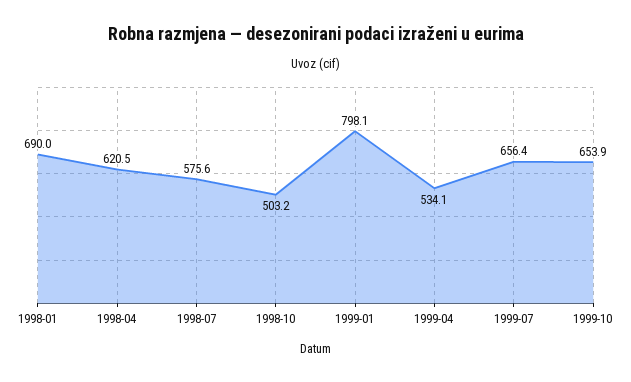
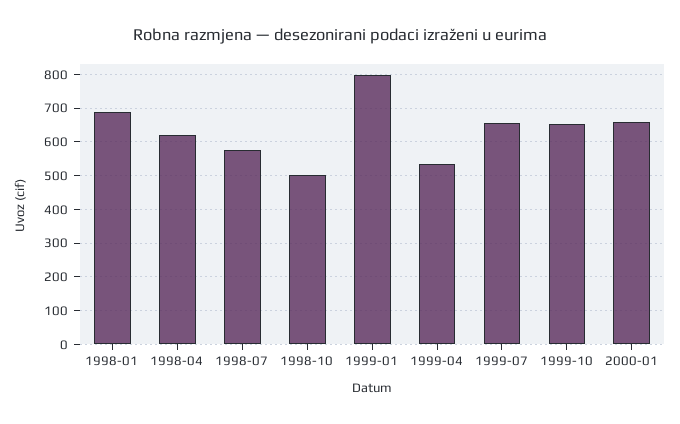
2000-01: none -> 660

